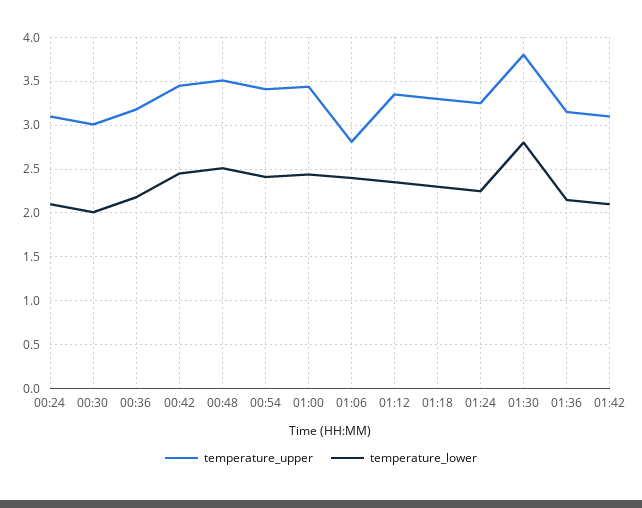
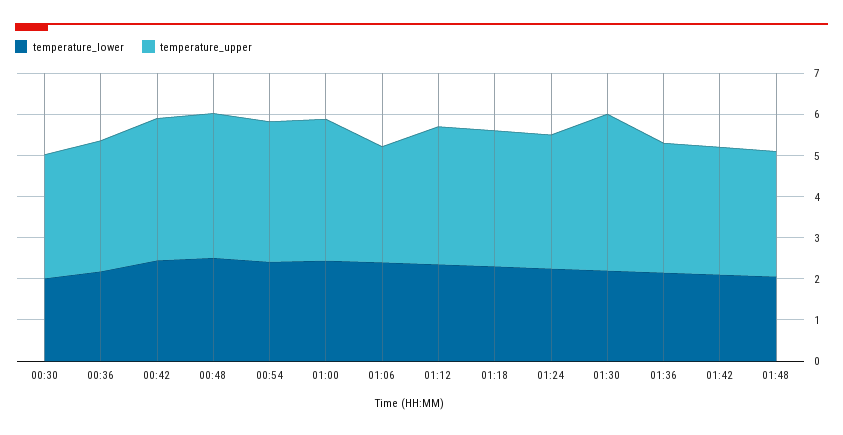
temperature_upper, 00:24: 3.1 -> none
temperature_lower, 00:24: 2.1 -> none
temperature_lower, 01:30: 2.8 -> 2.2
temperature_lower, 01:48: none -> 2
temperature_upper, 01:48: none -> 3

